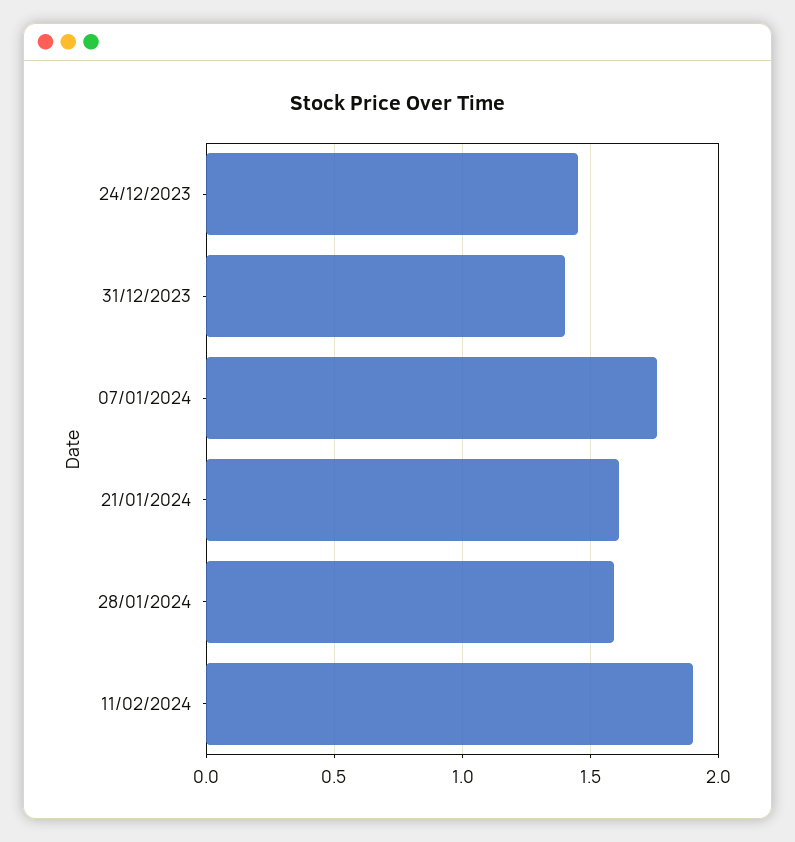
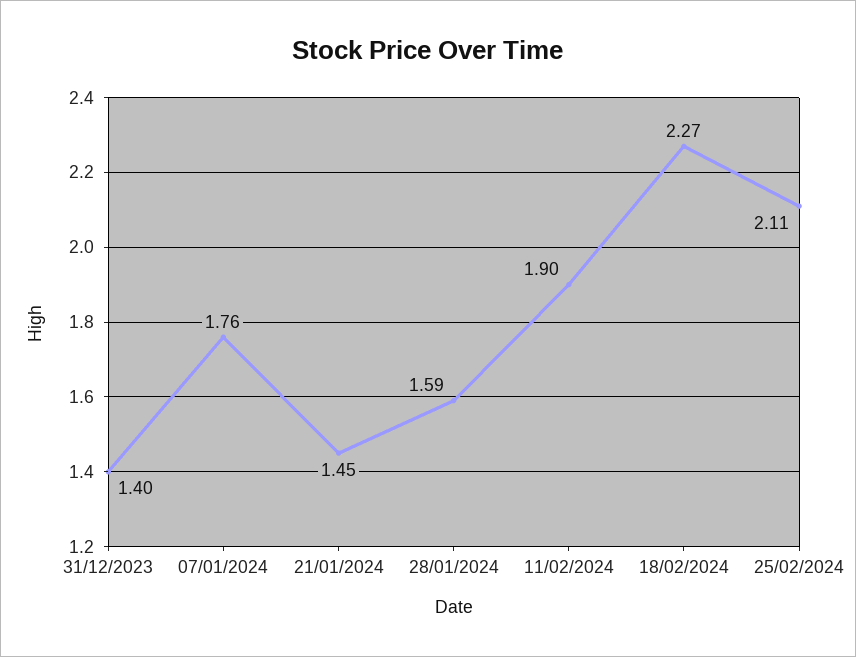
24/12/2023: 1.45 -> none
21/01/2024: 1.6 -> 1.45
18/02/2024: none -> 2.27
25/02/2024: none -> 2.11

